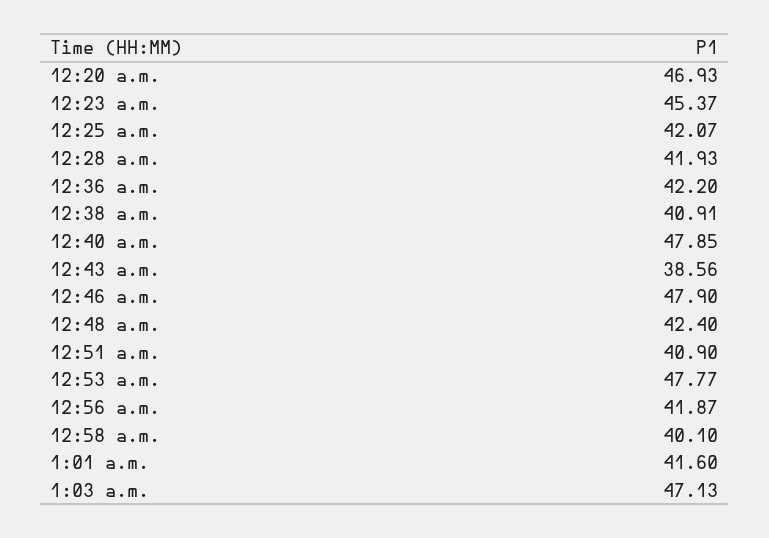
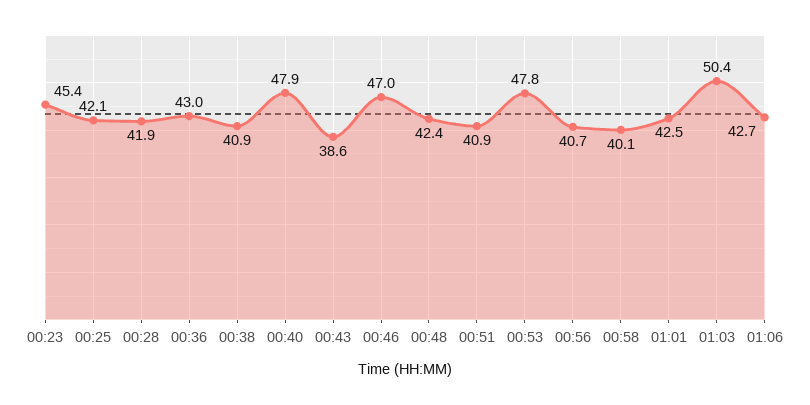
12:20 a.m.: 46.93 -> none
12:36 a.m.: 42.2 -> 43
12:46 a.m.: 47.9 -> 47
12:56 a.m.: 41.87 -> 40.7
1:01 a.m.: 41.6 -> 42.5
1:03 a.m.: 47.13 -> 50.4
01:06: none -> 42.7

